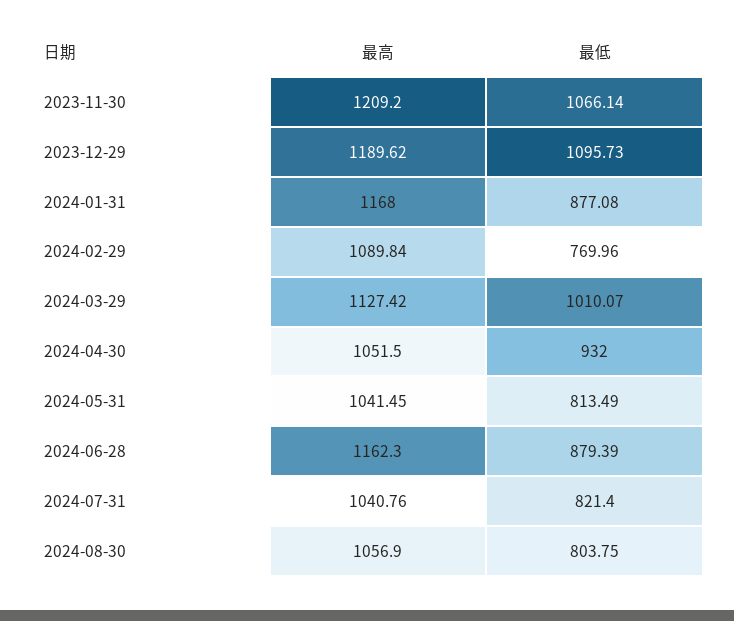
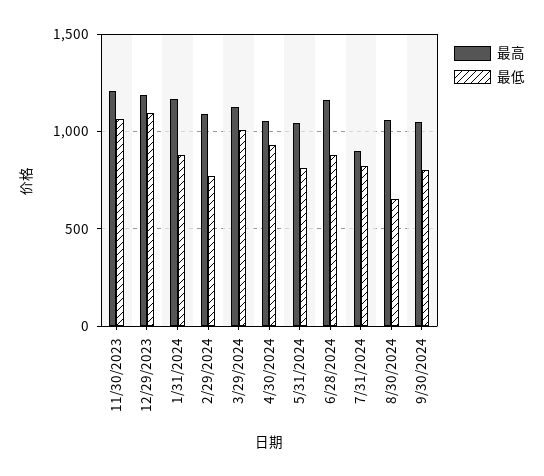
最高, 2024-07-31: 1040.76 -> 900
最低, 2024-08-30: 803.75 -> 650
最高, 9/30/2024: none -> 1050
最低, 9/30/2024: none -> 800

